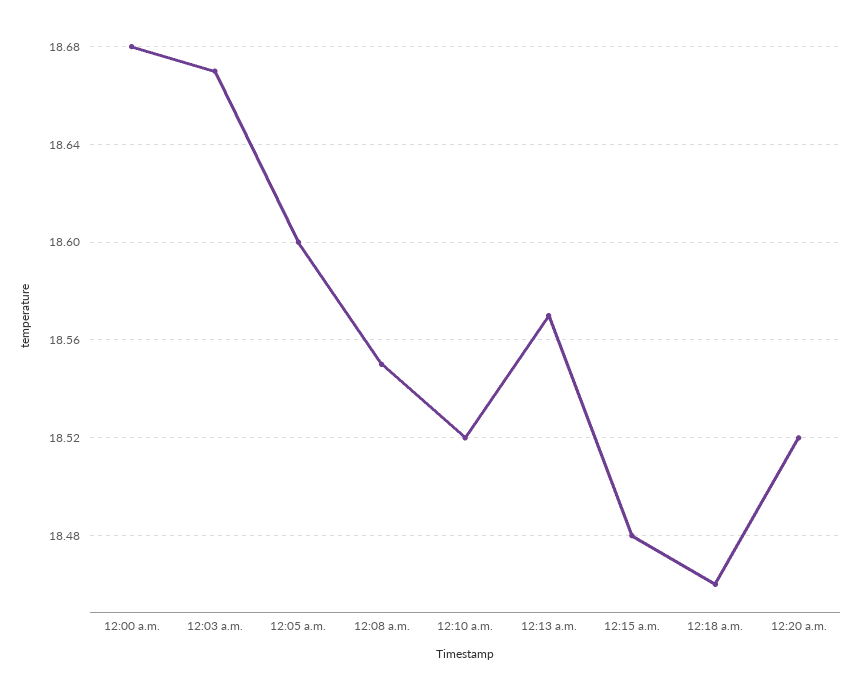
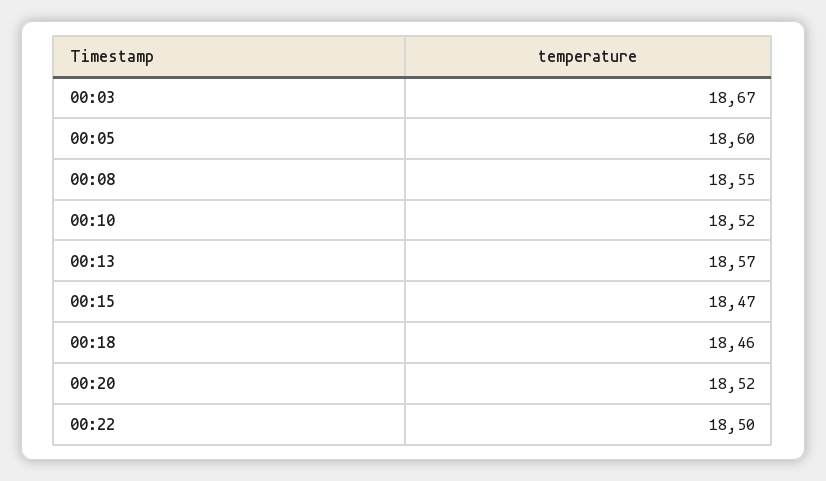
12:00 a.m.: 18.68 -> none
12:15 a.m.: 18.48 -> 18.47
00:22: none -> 18.5

